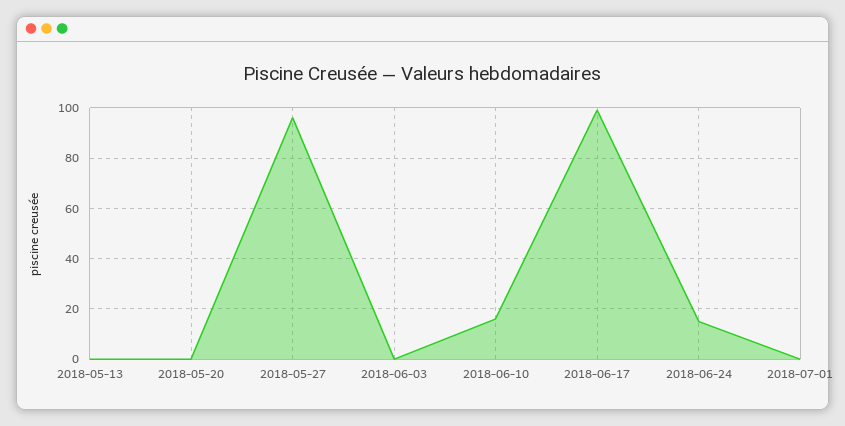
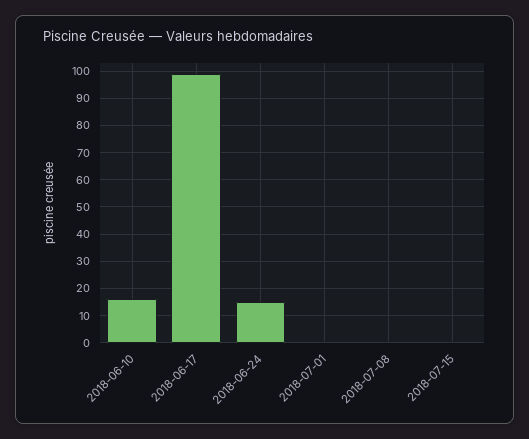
2018-05-13: 0 -> none
2018-05-20: 0 -> none
2018-05-27: 95 -> none
2018-06-03: 0 -> none
2018-07-08: none -> 0
2018-07-15: none -> 0

